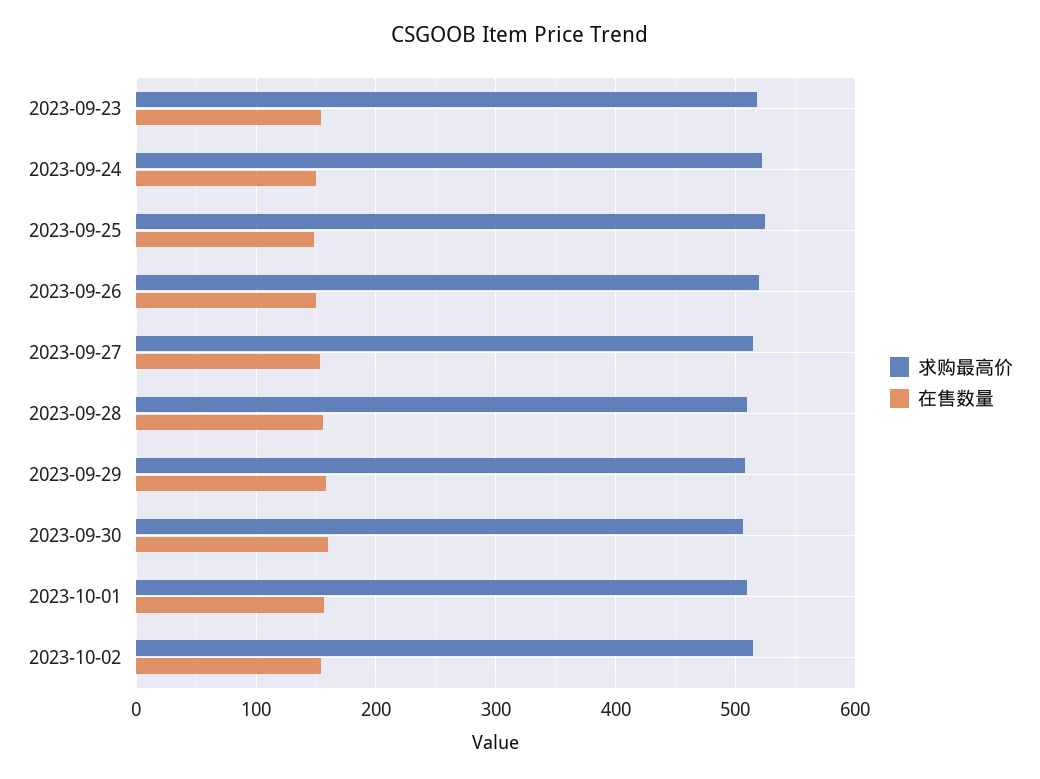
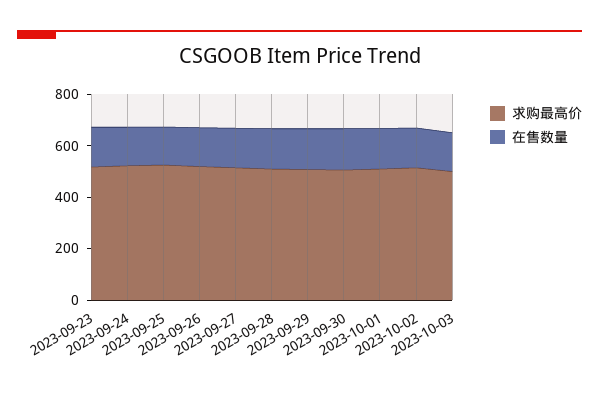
求购最高价, 2023-10-03: none -> 500
在售数量, 2023-10-03: none -> 150

